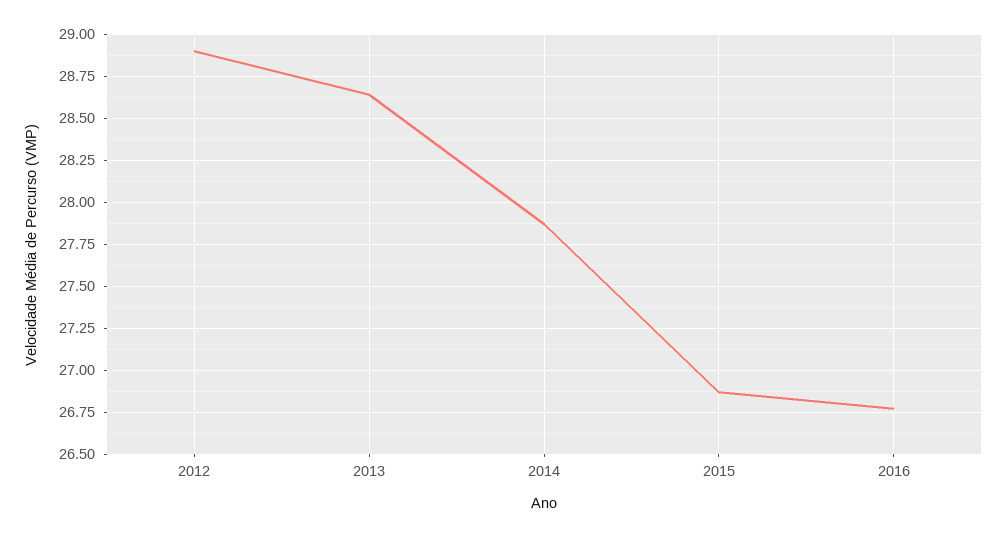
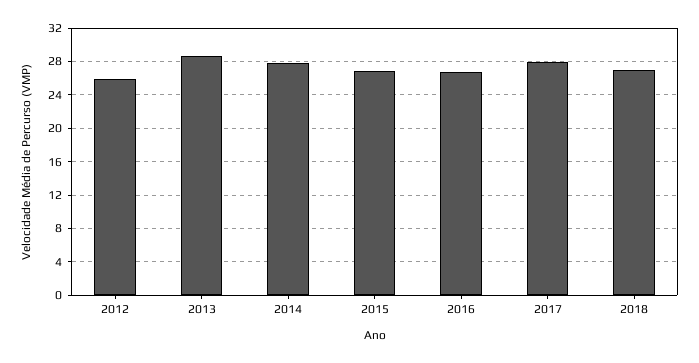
2012: 28.9 -> 26
2017: none -> 28
2018: none -> 27

